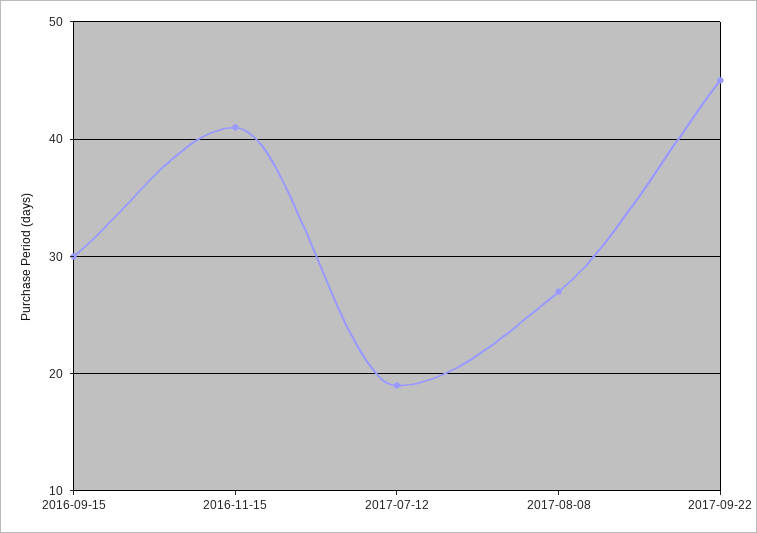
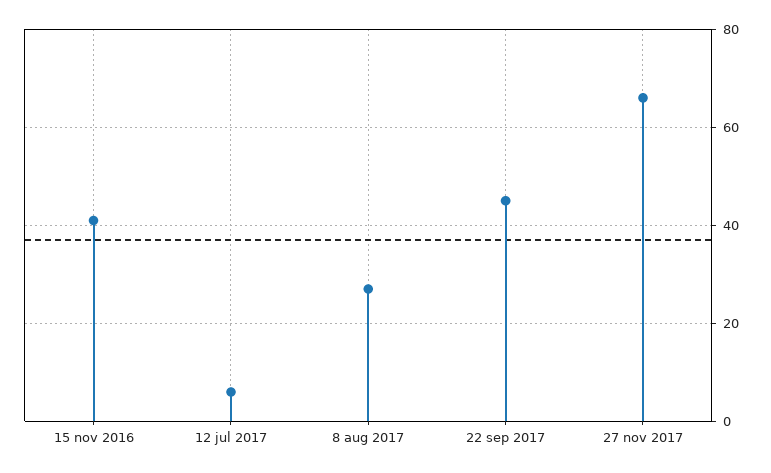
2016-09-15: 30 -> none
2017-07-12: 19 -> 5
27 nov 2017: none -> 65

